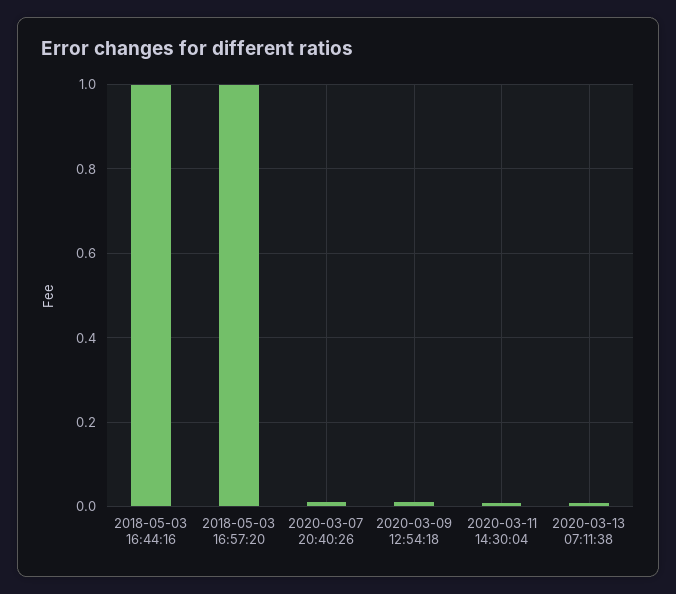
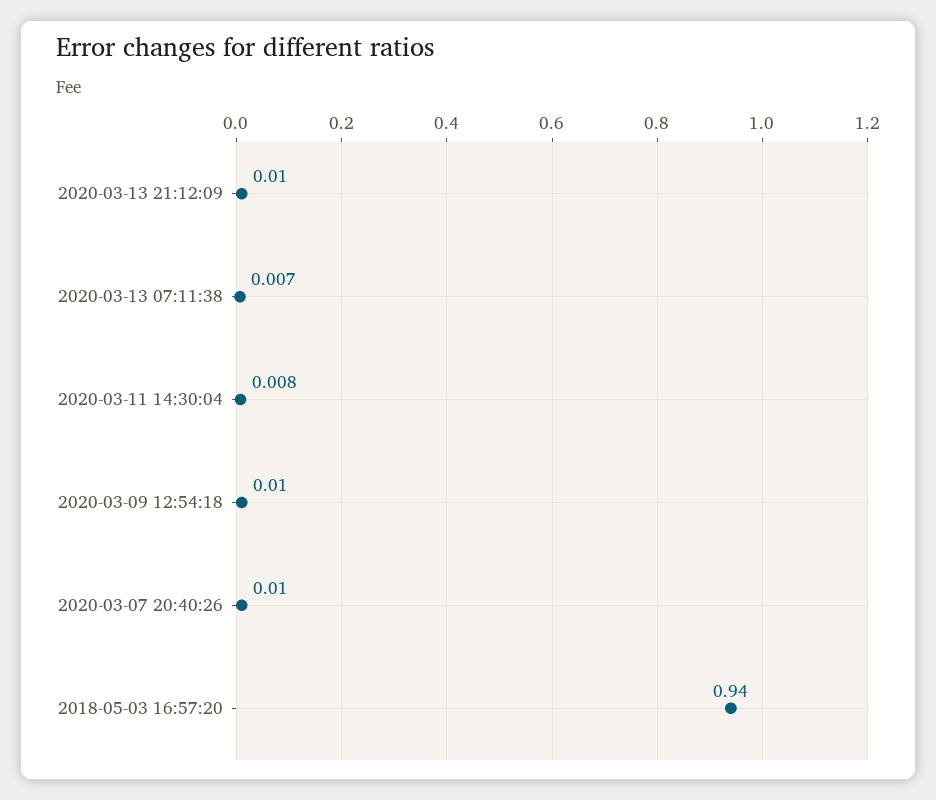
2018-05-03 16:44:16: 1 -> none
2018-05-03 16:57:20: 1 -> 0.94
2020-03-13 21:12:09: none -> 0.01

